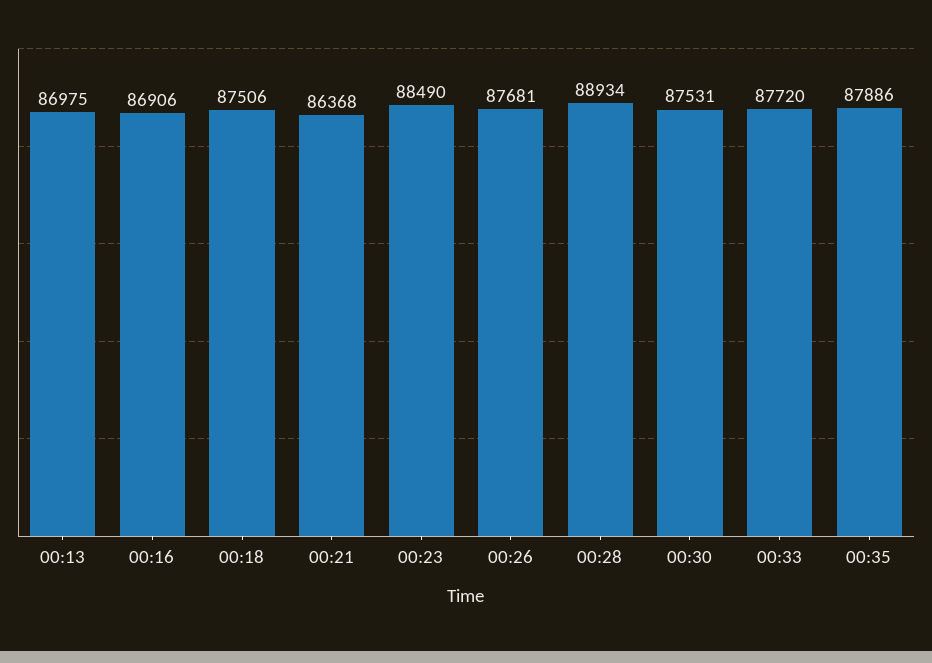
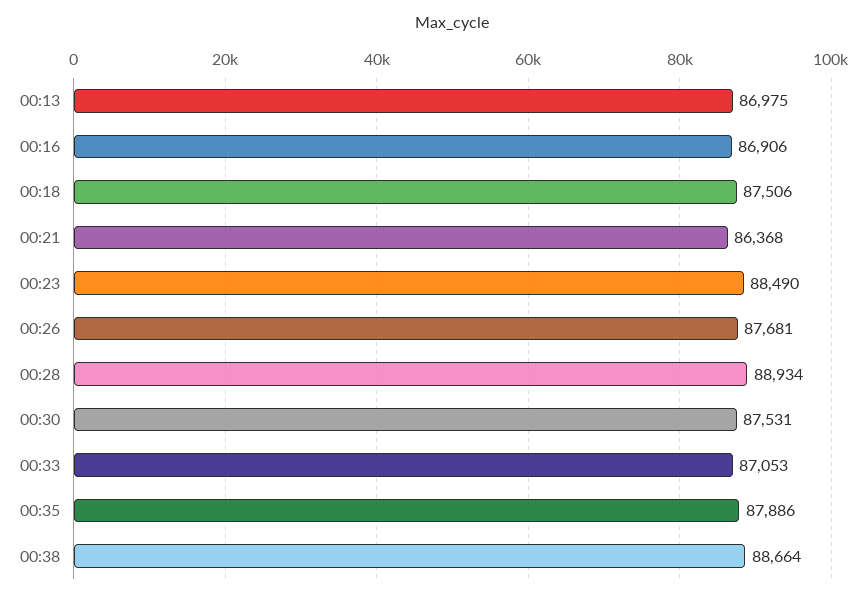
00:33: 87720 -> 87053
00:38: none -> 88664

